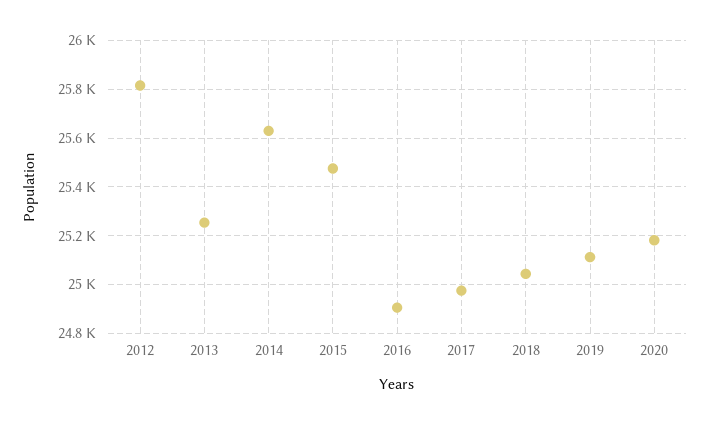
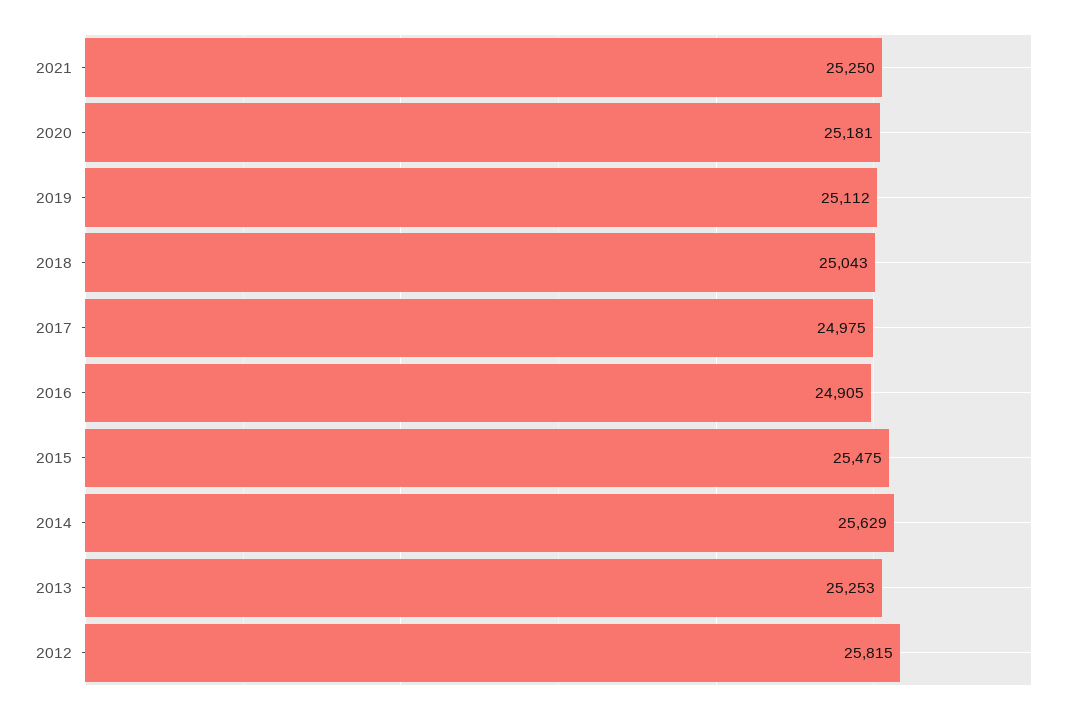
2021: none -> 25250

